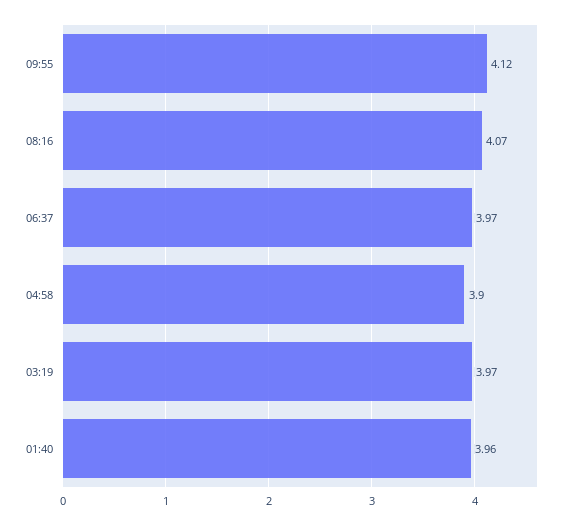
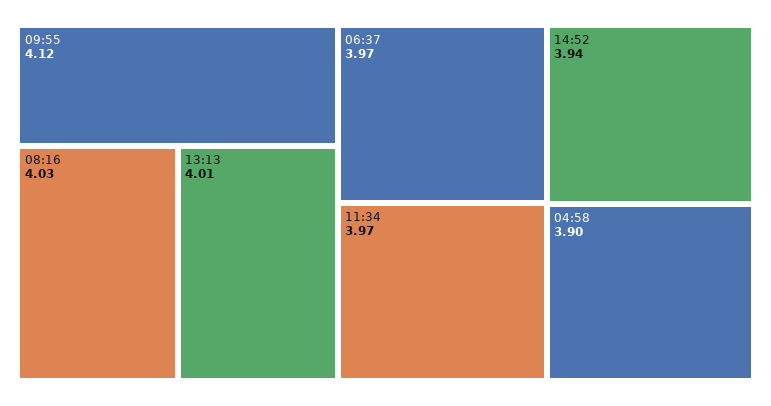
08:16: 4.07 -> 4.03
03:19: 3.97 -> none
01:40: 3.96 -> none
13:13: none -> 4.01
11:34: none -> 3.97
14:52: none -> 3.94

